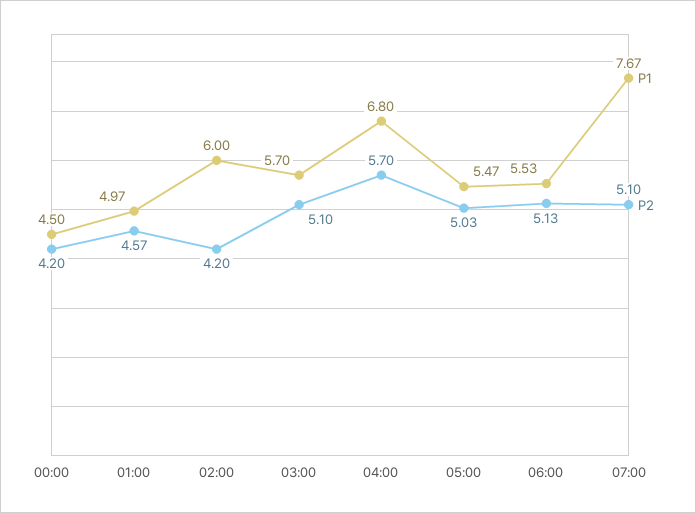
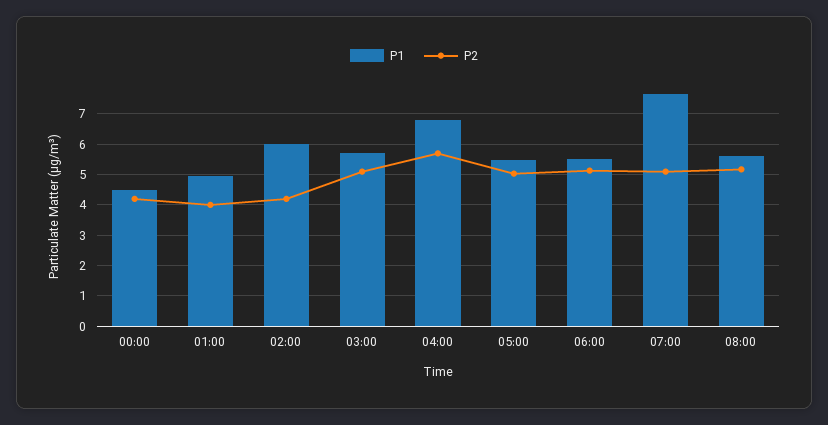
P2, 01:00: 4.57 -> 4
P1, 08:00: none -> 5.6
P2, 08:00: none -> 5.2

